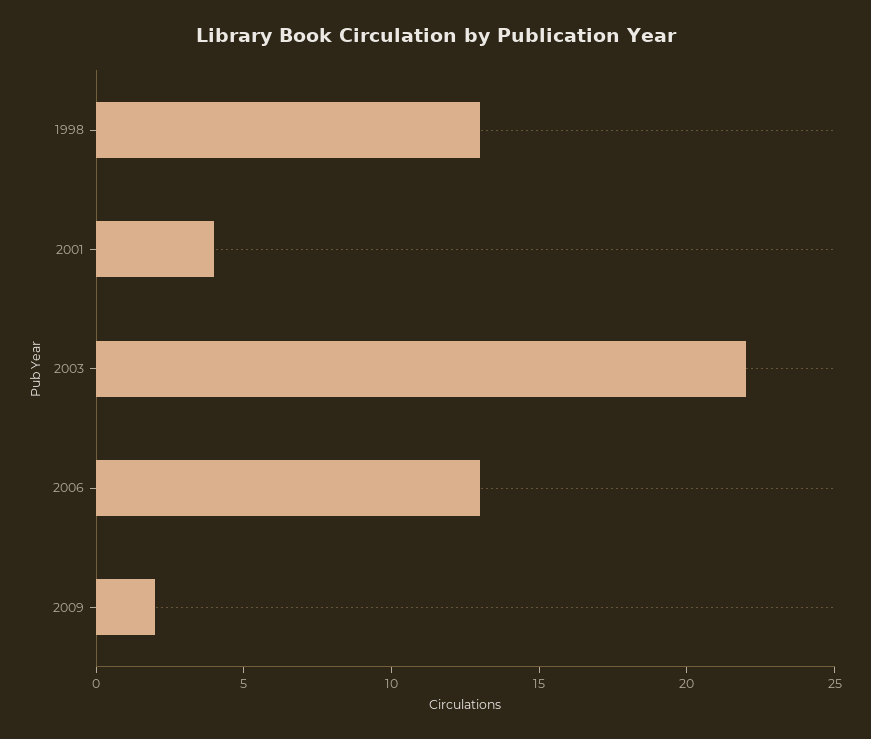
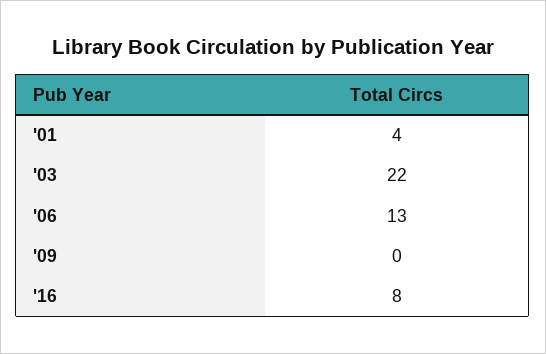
1998: 13 -> none
2009: 2 -> 0
'16: none -> 8

